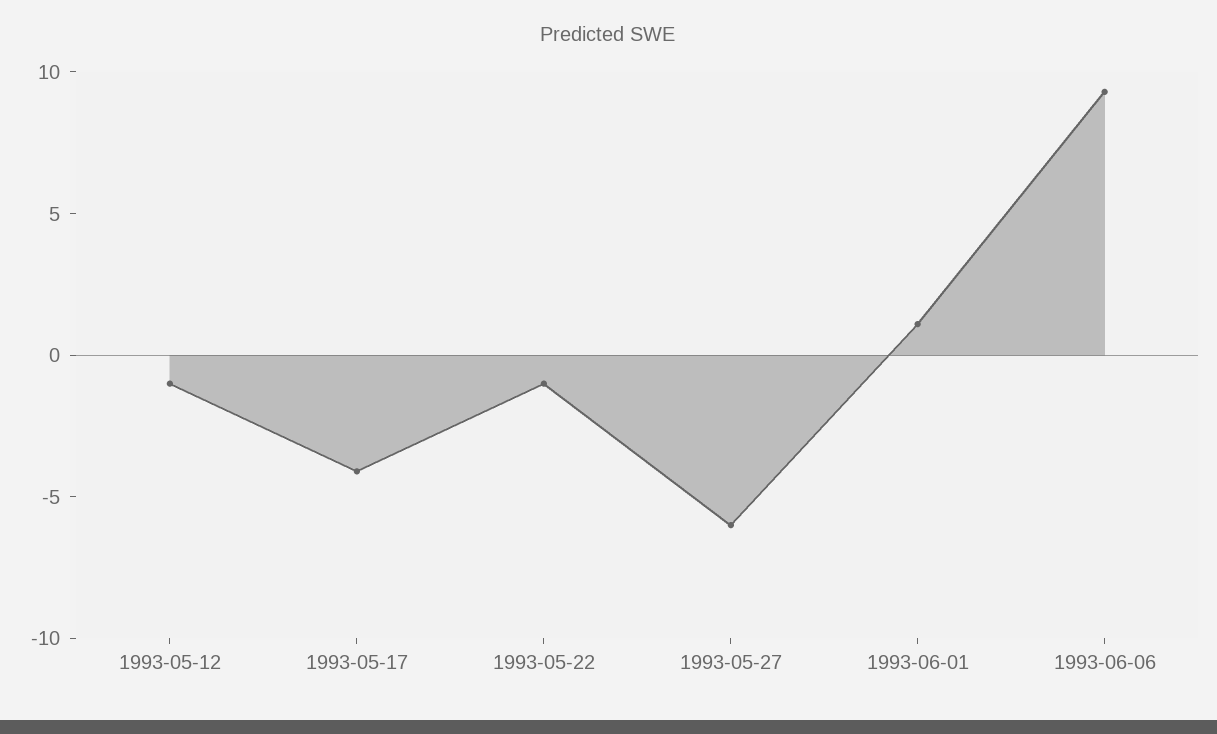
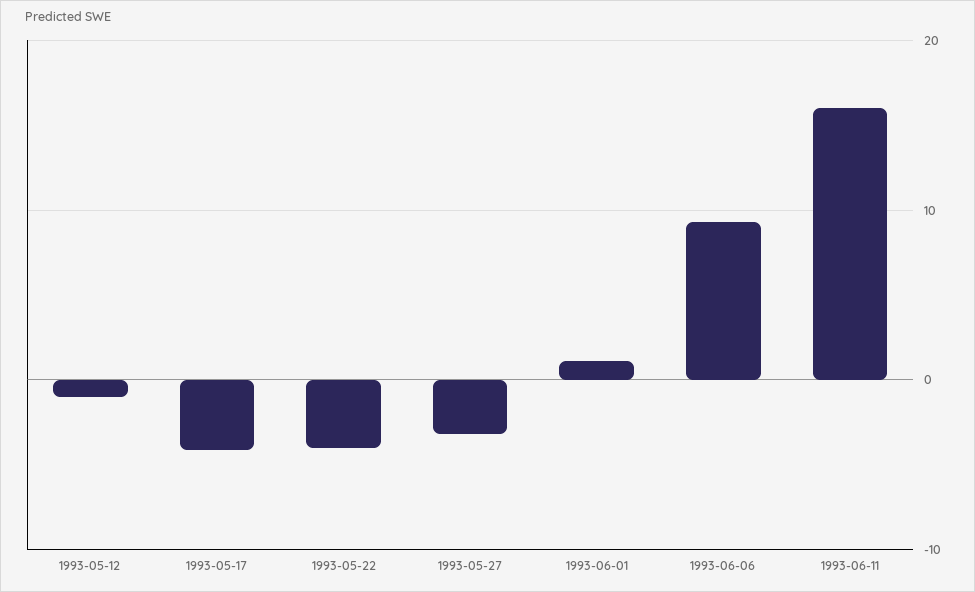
1993-05-22: -1 -> -4
1993-05-27: -6 -> -3
1993-06-11: none -> 16

